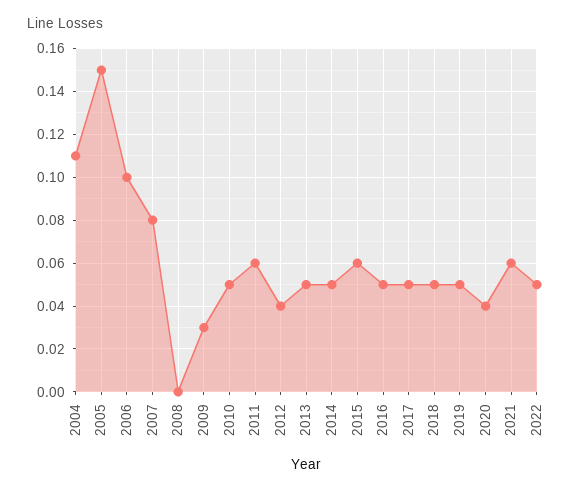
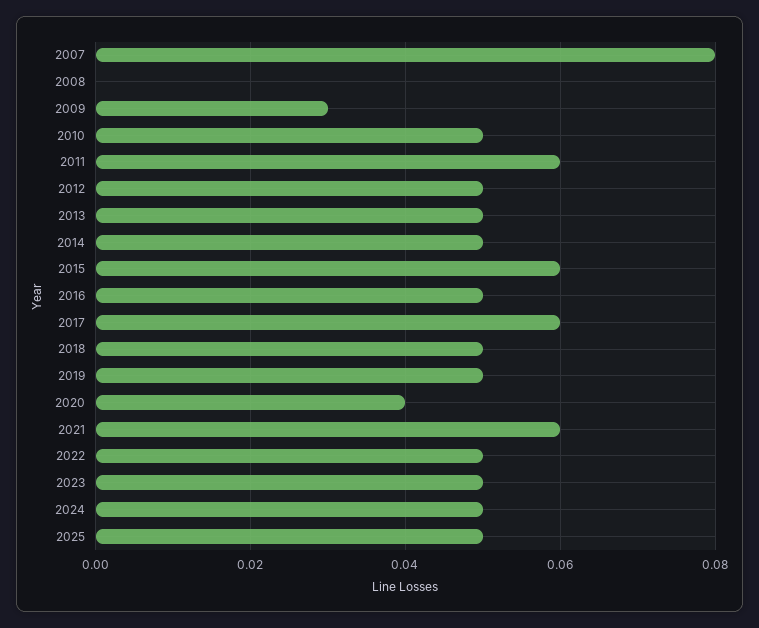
2004: 0.11 -> none
2005: 0.15 -> none
2006: 0.1 -> none
2012: 0.04 -> 0.05
2017: 0.05 -> 0.06
2023: none -> 0.05
2024: none -> 0.05
2025: none -> 0.05

